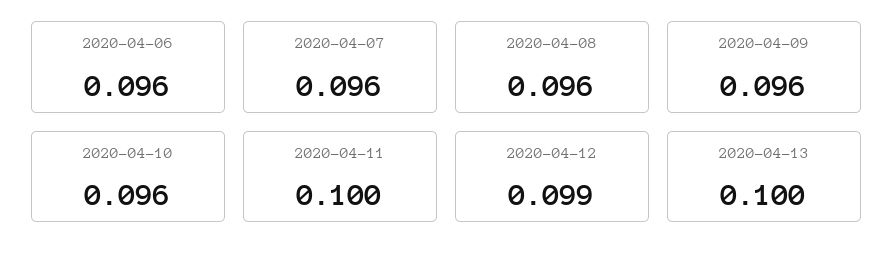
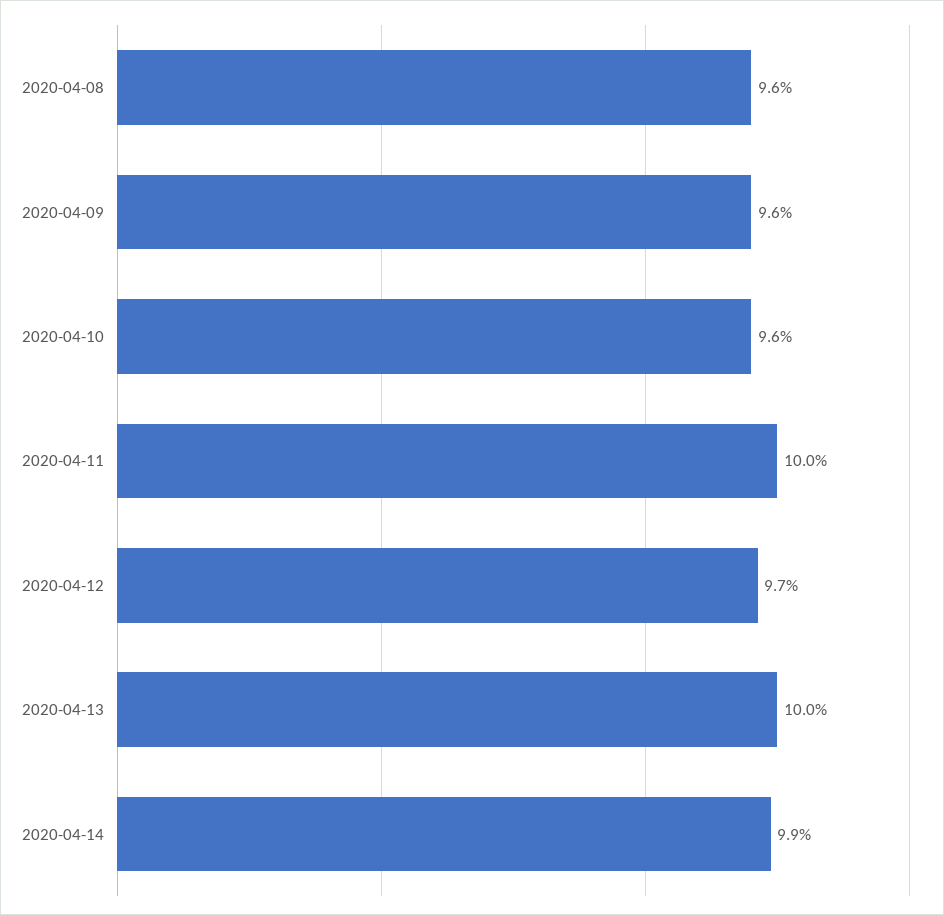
2020-04-06: 0.096 -> none
2020-04-07: 0.096 -> none
2020-04-12: 0.099 -> 0.097
2020-04-14: none -> 0.099

